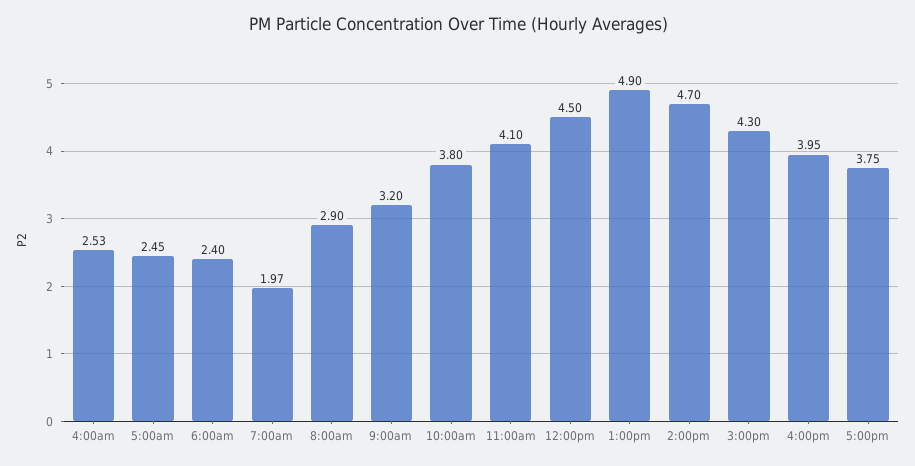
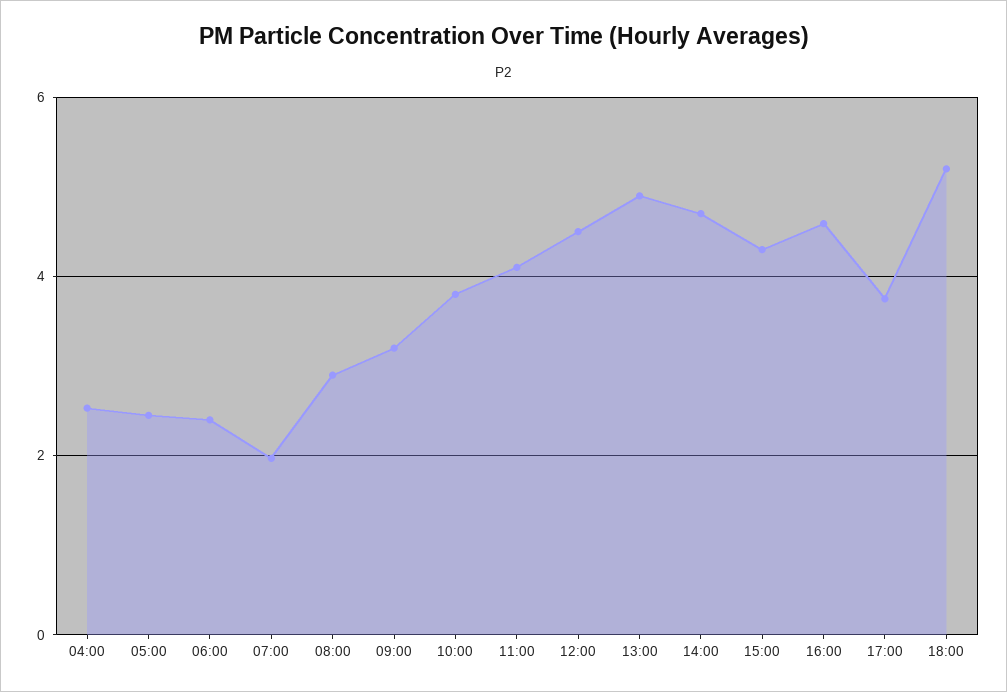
4:00pm: 3.95 -> 4.6
18:00: none -> 5.2

